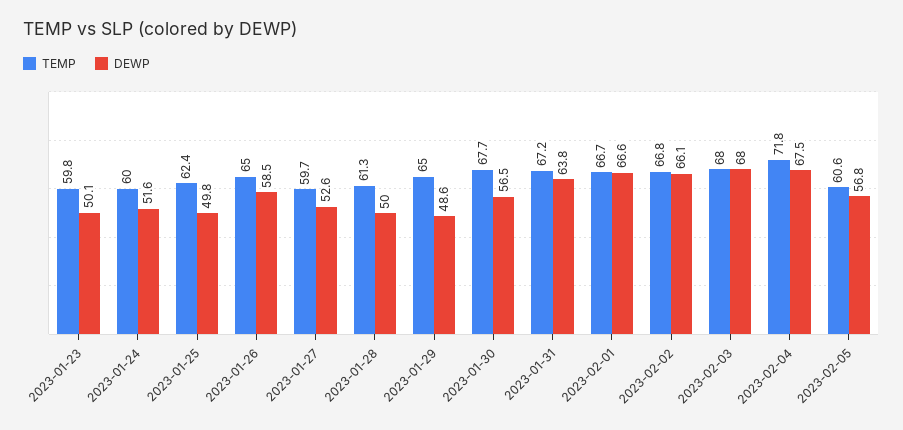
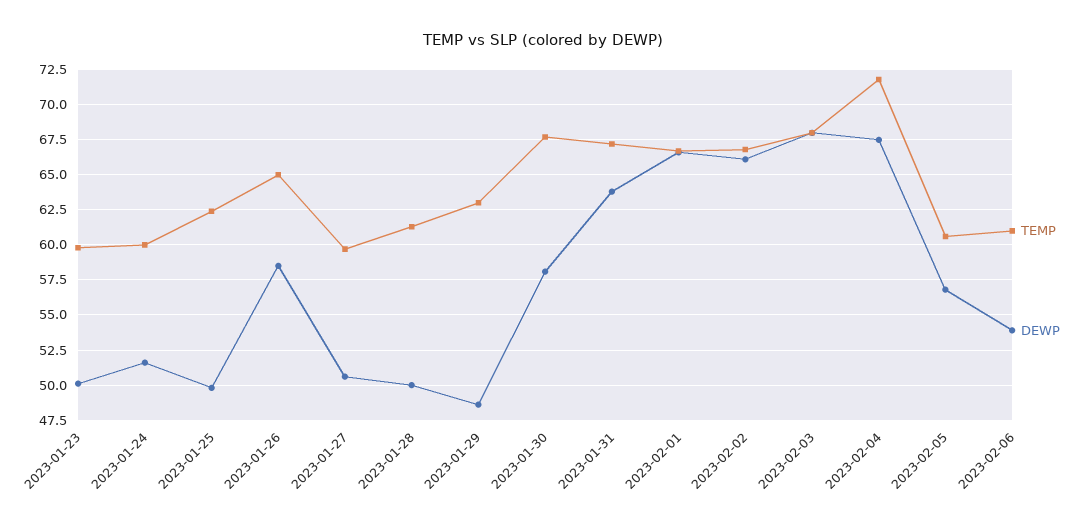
DEWP, 2023-01-27: 52.6 -> 50.5
TEMP, 2023-01-29: 65 -> 63
DEWP, 2023-01-30: 56.5 -> 58
TEMP, 2023-02-06: none -> 61
DEWP, 2023-02-06: none -> 54

